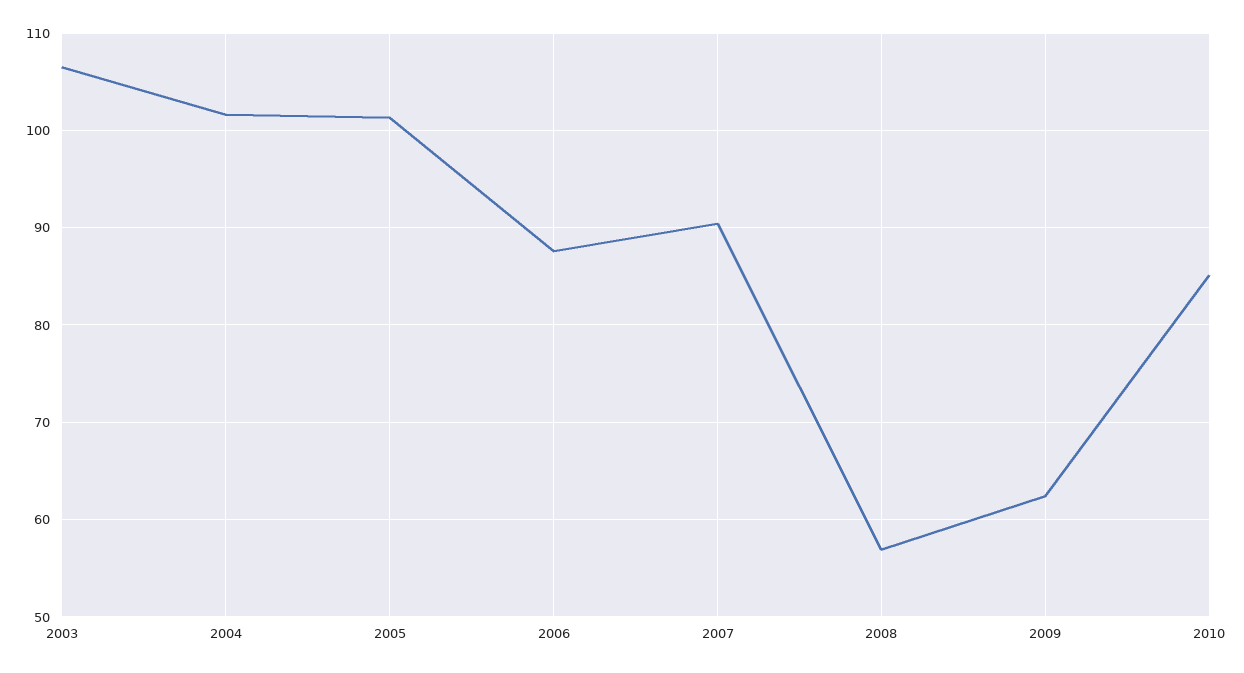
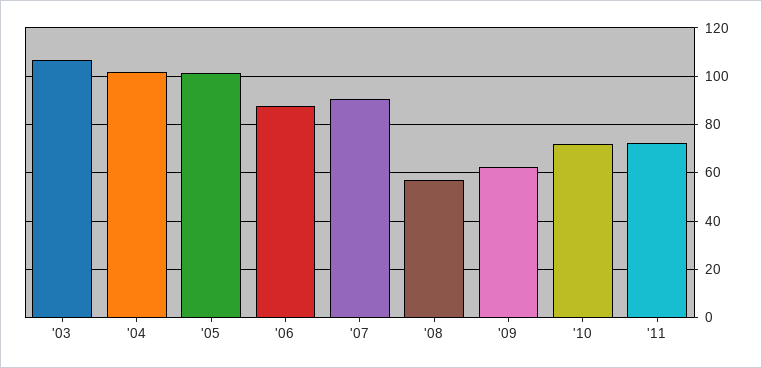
2010: 85 -> 72.5
'11: none -> 72.5

